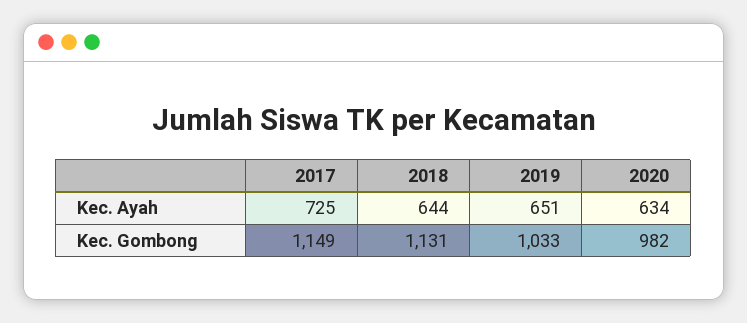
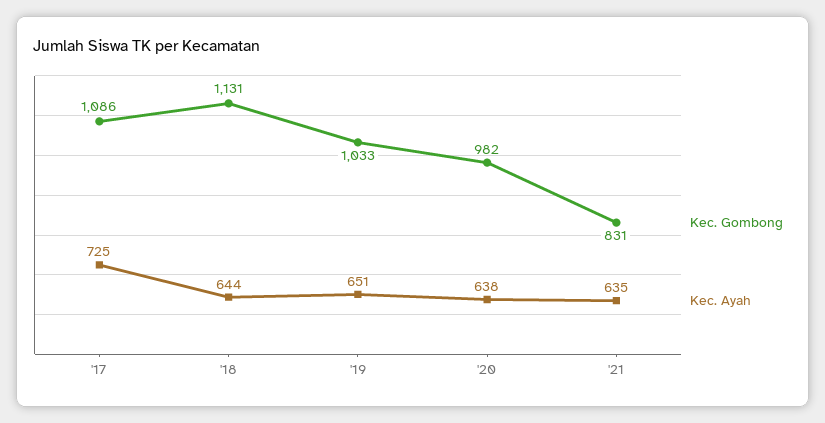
Kec. Ayah, 2020: 634 -> 638
Kec. Gombong, 2017: 1149 -> 1086
Kec. Gombong, '21: none -> 831
Kec. Ayah, '21: none -> 635

